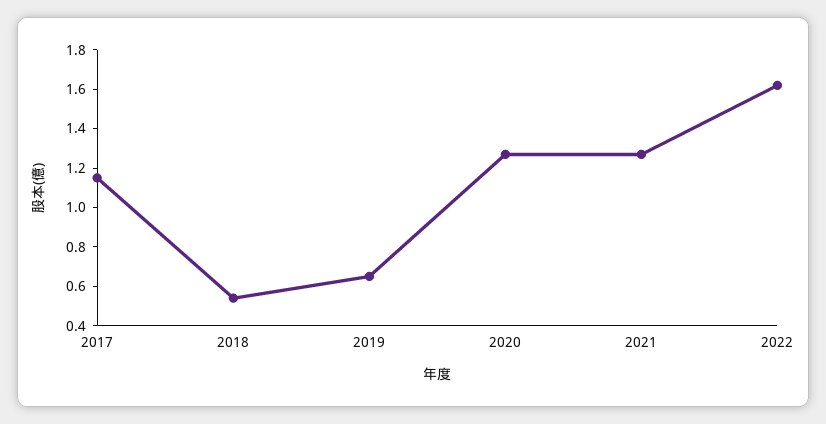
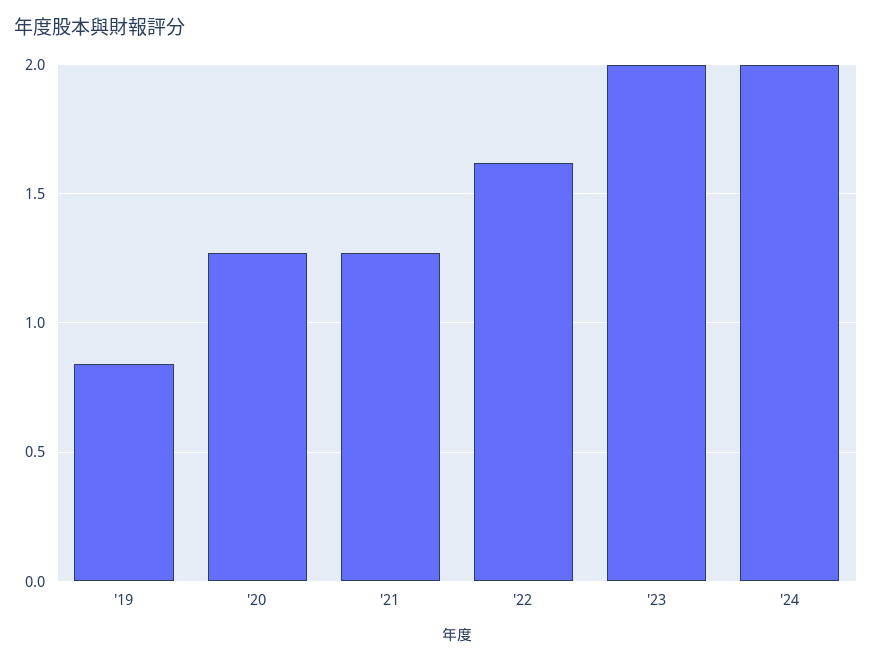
2017: 1.15 -> none
2018: 0.55 -> none
2019: 0.65 -> 0.85
'23: none -> 2
'24: none -> 2

